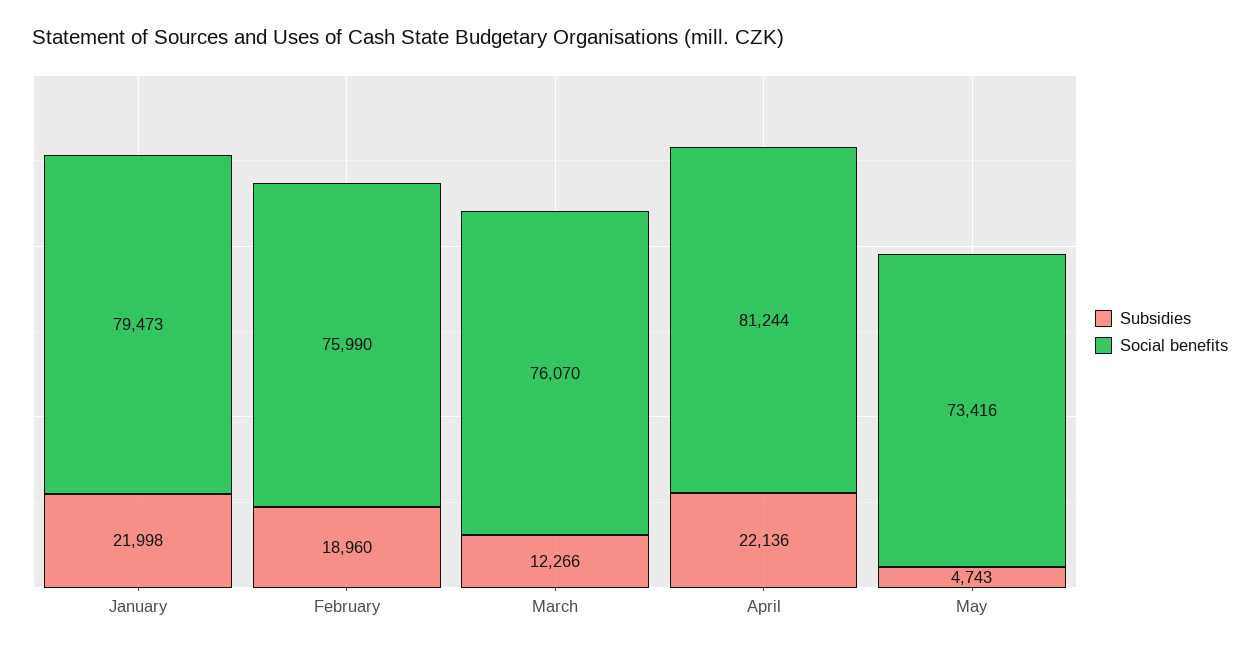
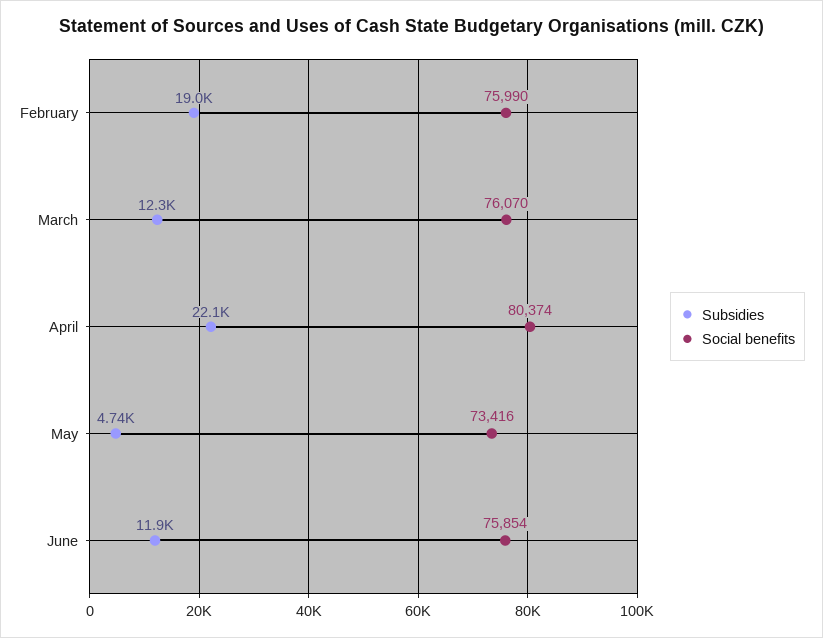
Subsidies, January: 21998 -> none
Social benefits, January: 79473 -> none
Social benefits, April: 81244 -> 80374
Subsidies, June: none -> 11900
Social benefits, June: none -> 75854

